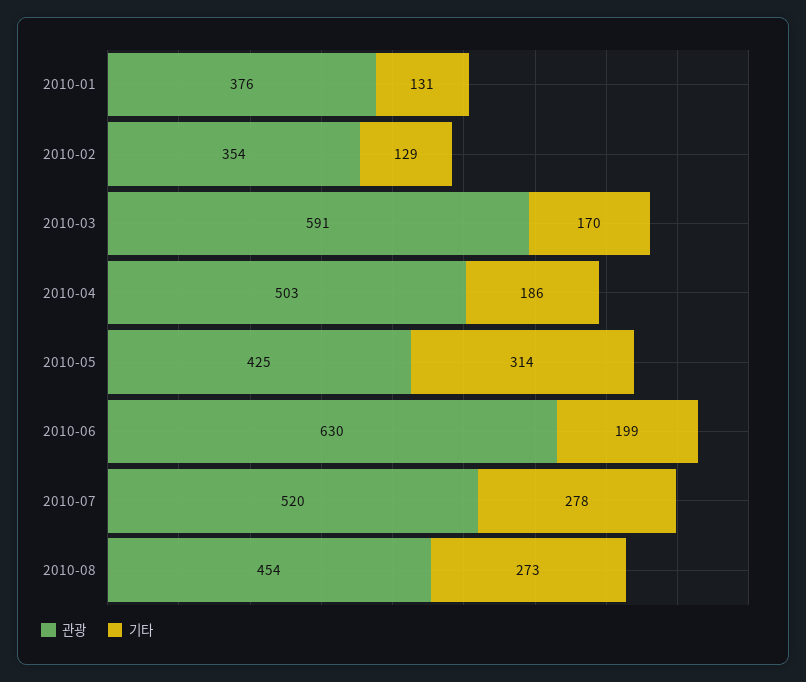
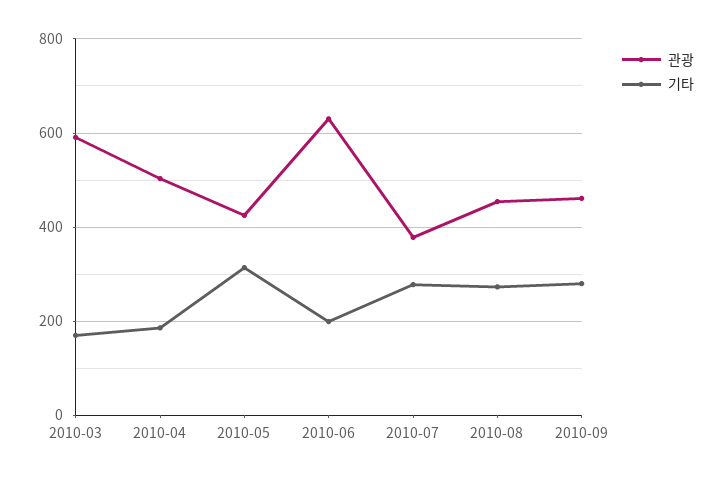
관광, 2010-01: 376 -> none
기타, 2010-01: 131 -> none
관광, 2010-02: 354 -> none
기타, 2010-02: 129 -> none
관광, 2010-07: 520 -> 380
관광, 2010-09: none -> 460
기타, 2010-09: none -> 280

